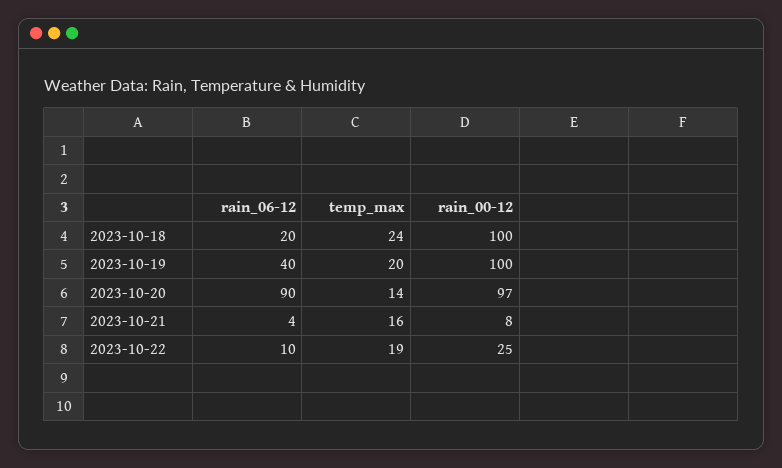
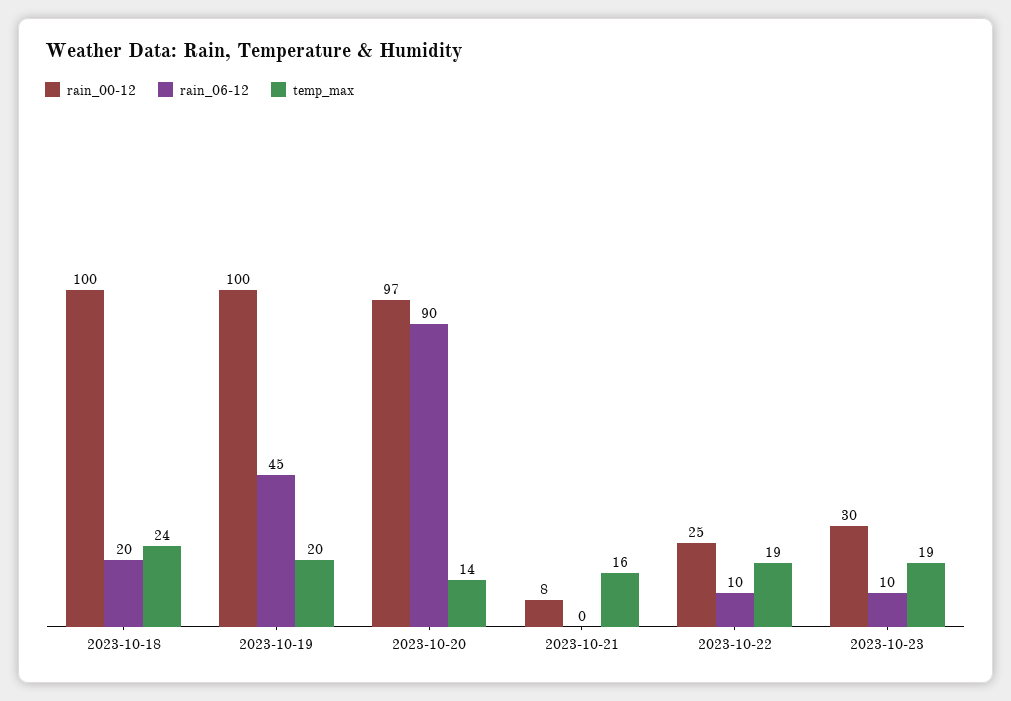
rain_06-12, 2023-10-19: 40 -> 45
rain_06-12, 2023-10-21: 4 -> 0
rain_00-12, 2023-10-23: none -> 30
rain_06-12, 2023-10-23: none -> 10
temp_max, 2023-10-23: none -> 19

